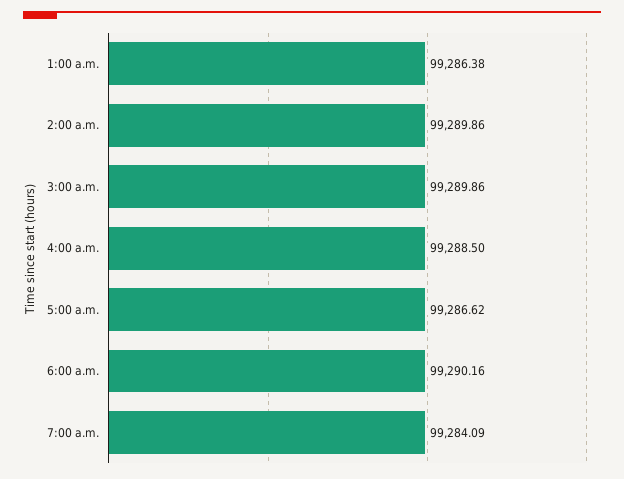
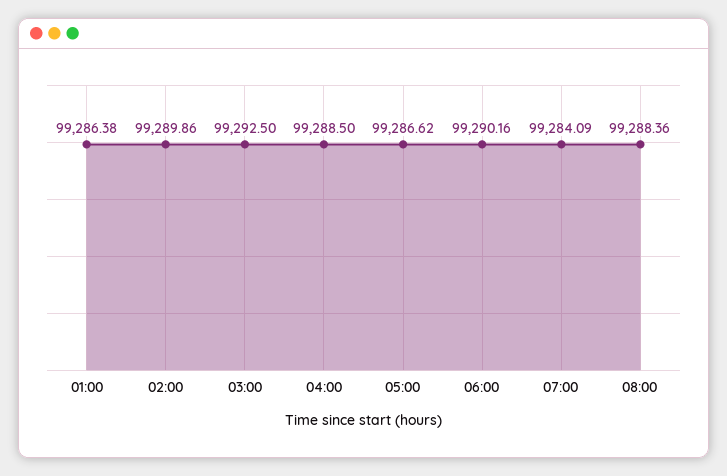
3:00 a.m.: 99289.86 -> 99292.5
08:00: none -> 99288.36

